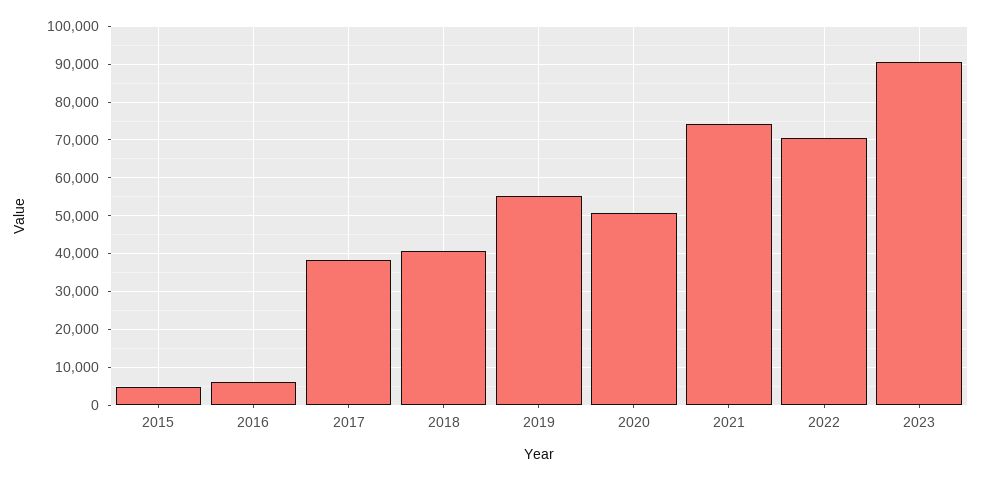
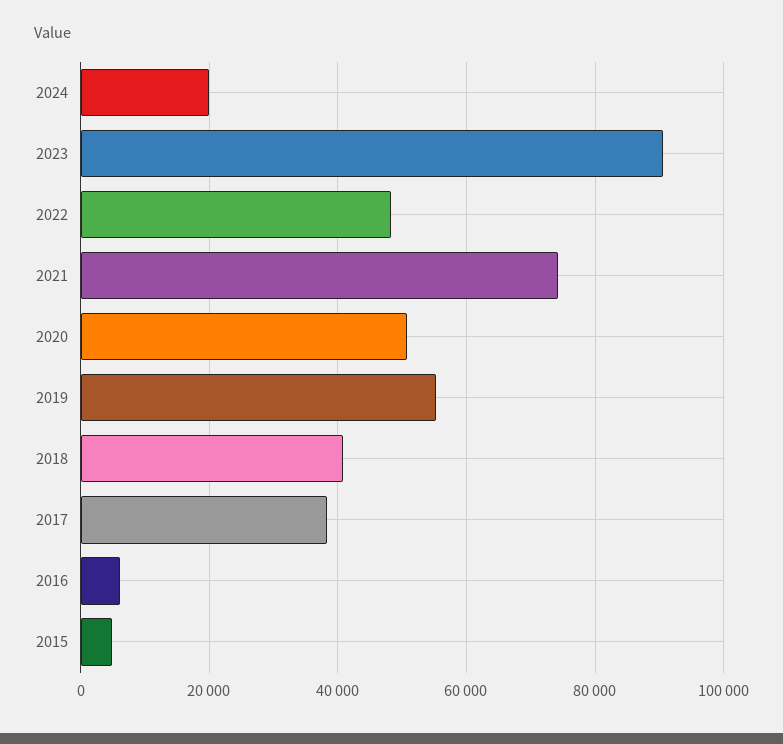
2022: 70000 -> 48000
2024: none -> 20000

